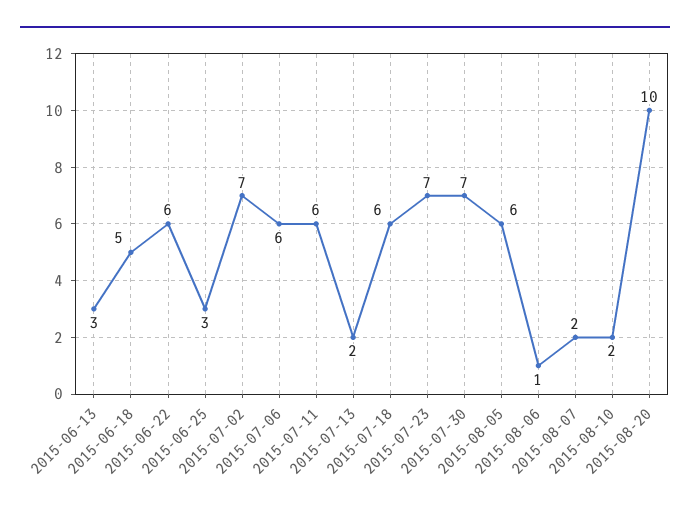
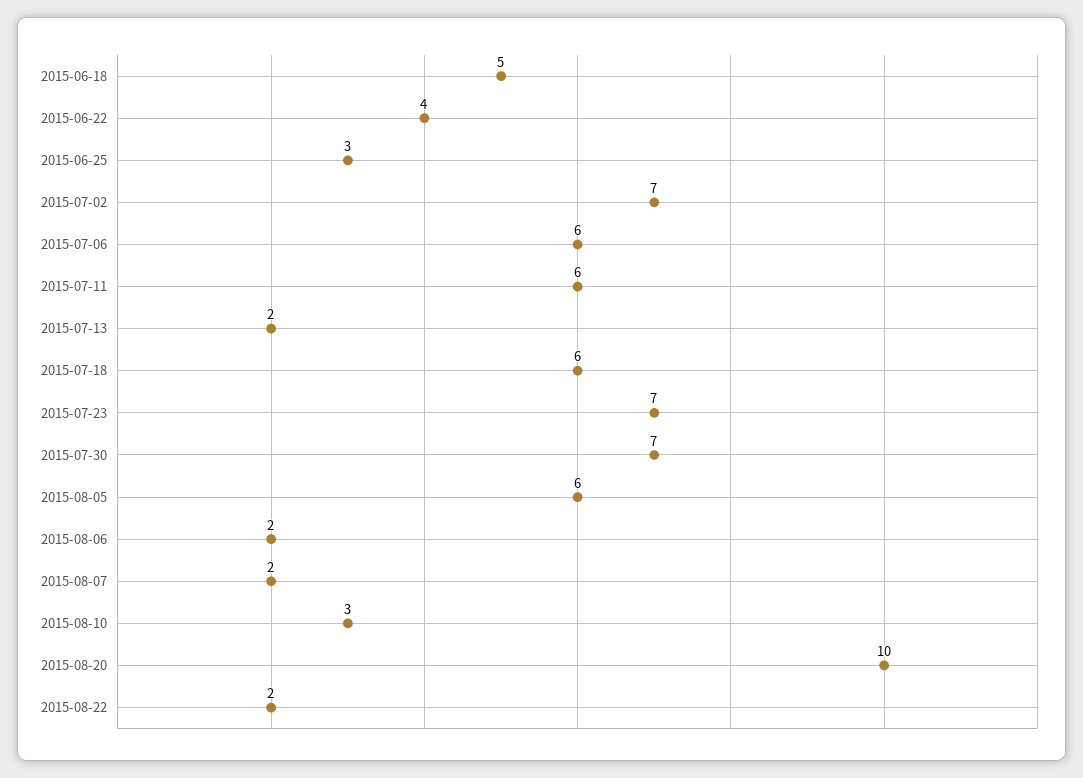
2015-06-13: 3 -> none
2015-06-22: 6 -> 4
2015-08-06: 1 -> 2
2015-08-10: 2 -> 3
2015-08-22: none -> 2

